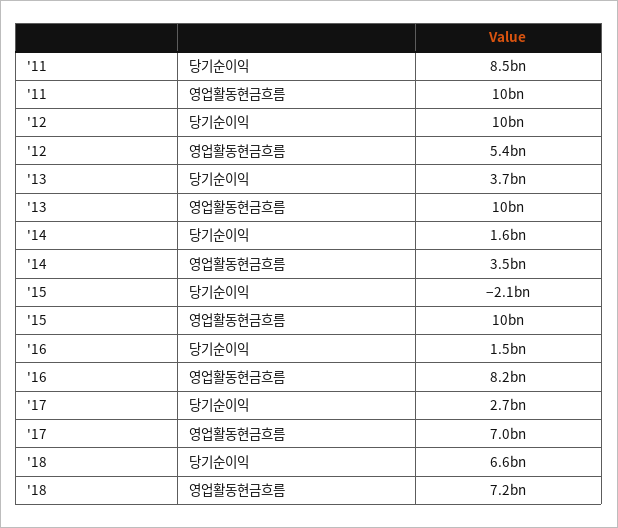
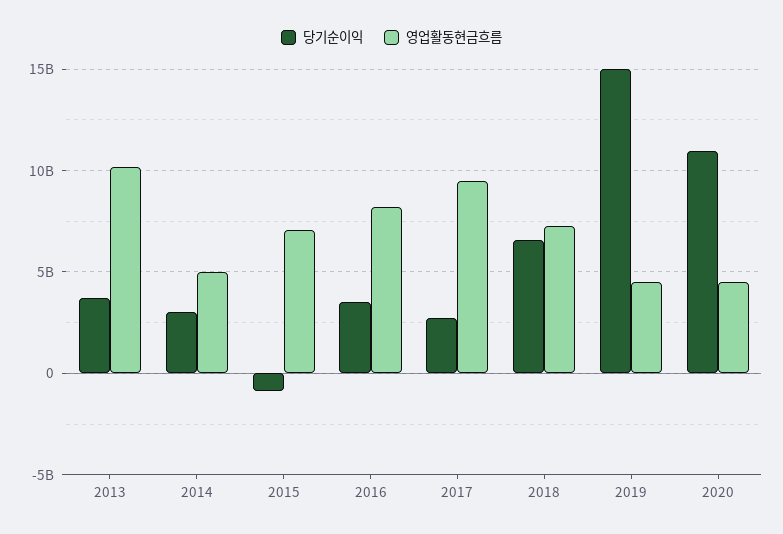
당기순이익, '11: 8500000000 -> none
영업활동현금흐름, '11: 10000000000 -> none
당기순이익, '12: 10000000000 -> none
영업활동현금흐름, '12: 5400000000 -> none
당기순이익, '14: 1600000000 -> 3000000000
영업활동현금흐름, '14: 3500000000 -> 5000000000
당기순이익, '15: -2100000000 -> -1000000000
영업활동현금흐름, '15: 10000000000 -> 7000000000
당기순이익, '16: 1500000000 -> 3500000000
영업활동현금흐름, '17: 7000000000 -> 9500000000
당기순이익, 2019: none -> 15000000000
영업활동현금흐름, 2019: none -> 4500000000
당기순이익, 2020: none -> 11000000000
영업활동현금흐름, 2020: none -> 4500000000

